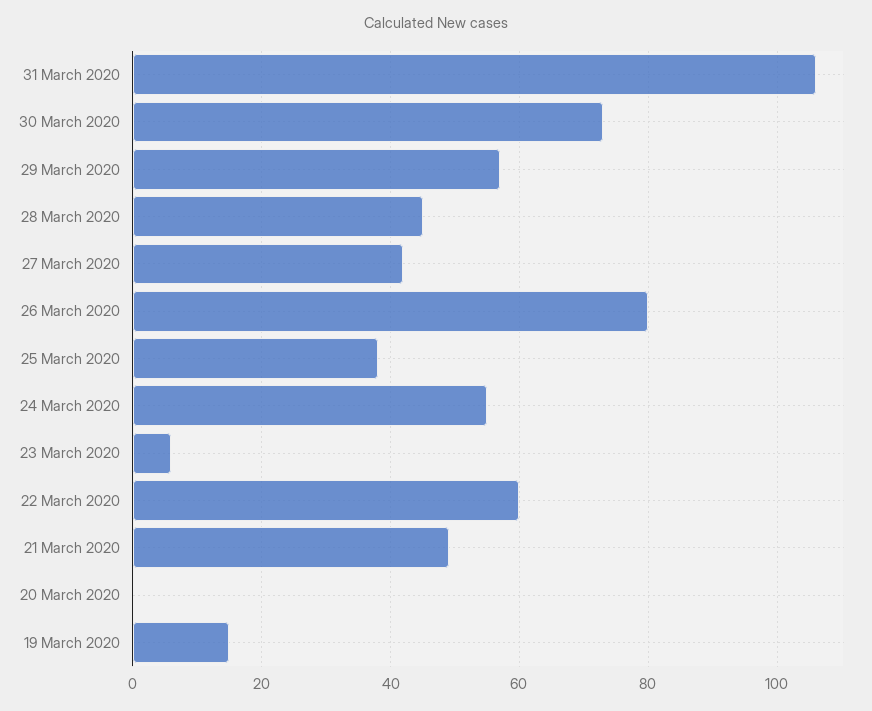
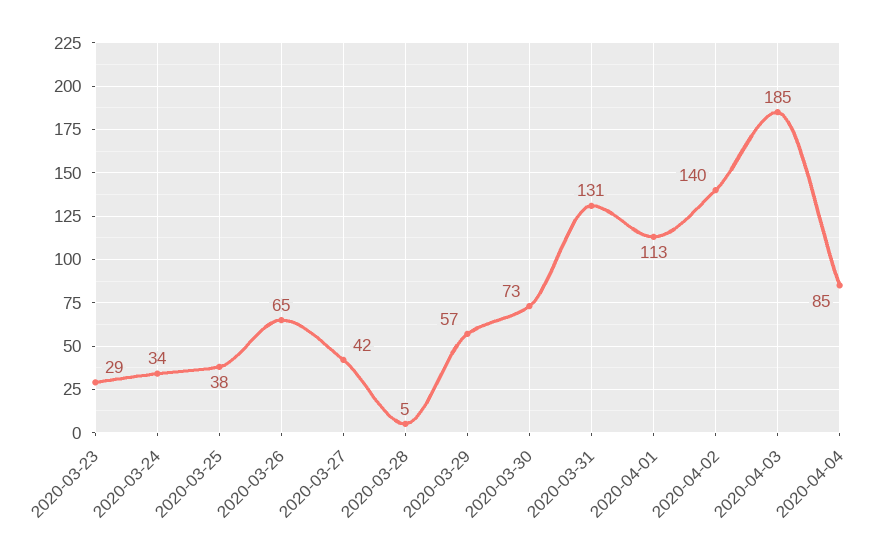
31 March 2020: 105 -> 131
28 March 2020: 45 -> 5
26 March 2020: 80 -> 65
24 March 2020: 55 -> 34
23 March 2020: 5 -> 29
22 March 2020: 60 -> none
21 March 2020: 50 -> none
20 March 2020: 0 -> none
19 March 2020: 15 -> none
2020-04-01: none -> 113
2020-04-02: none -> 140
2020-04-03: none -> 185
2020-04-04: none -> 85

